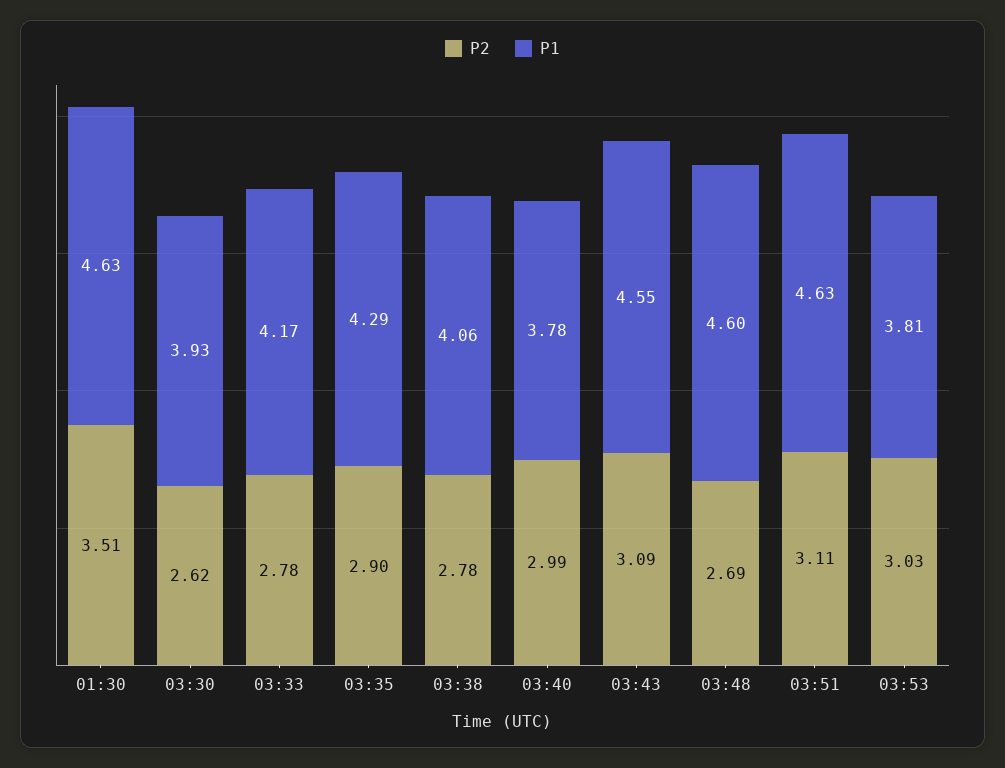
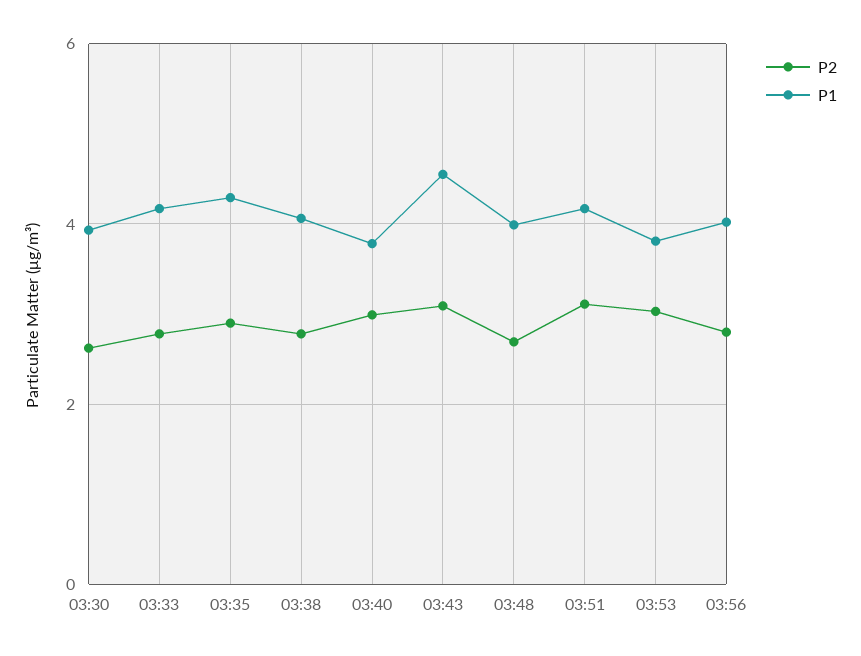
P2, 01:30: 3.51 -> none
P1, 01:30: 4.63 -> none
P1, 03:48: 4.6 -> 4
P1, 03:51: 4.63 -> 4.2
P2, 03:56: none -> 2.8
P1, 03:56: none -> 4

